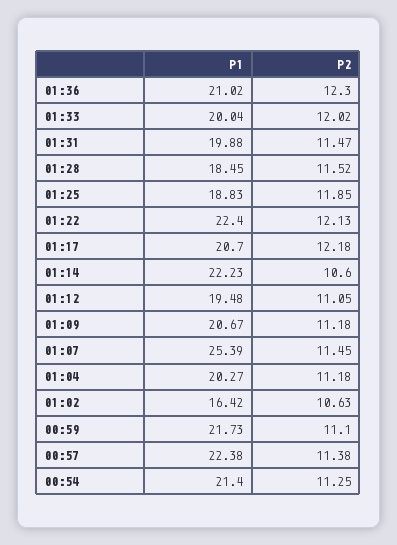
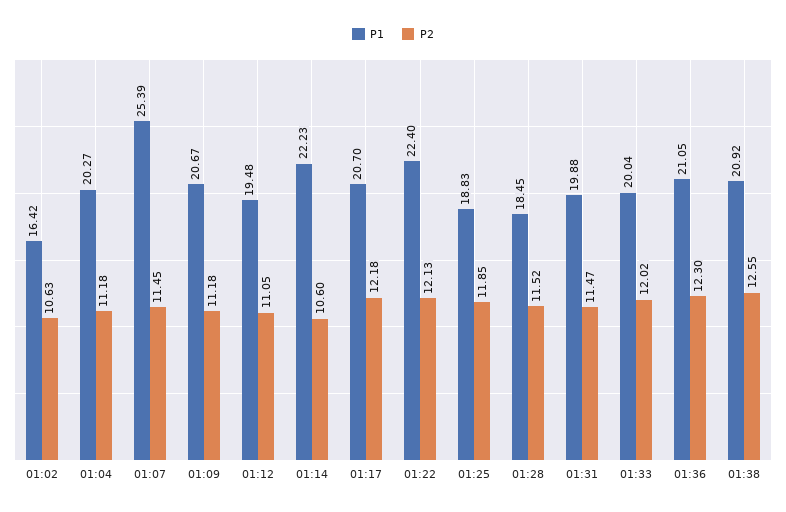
P1, 01:36: 21.02 -> 21.05
P1, 00:59: 21.73 -> none
P2, 00:59: 11.1 -> none
P1, 00:57: 22.38 -> none
P2, 00:57: 11.38 -> none
P1, 00:54: 21.4 -> none
P2, 00:54: 11.25 -> none
P1, 01:38: none -> 20.92
P2, 01:38: none -> 12.55

